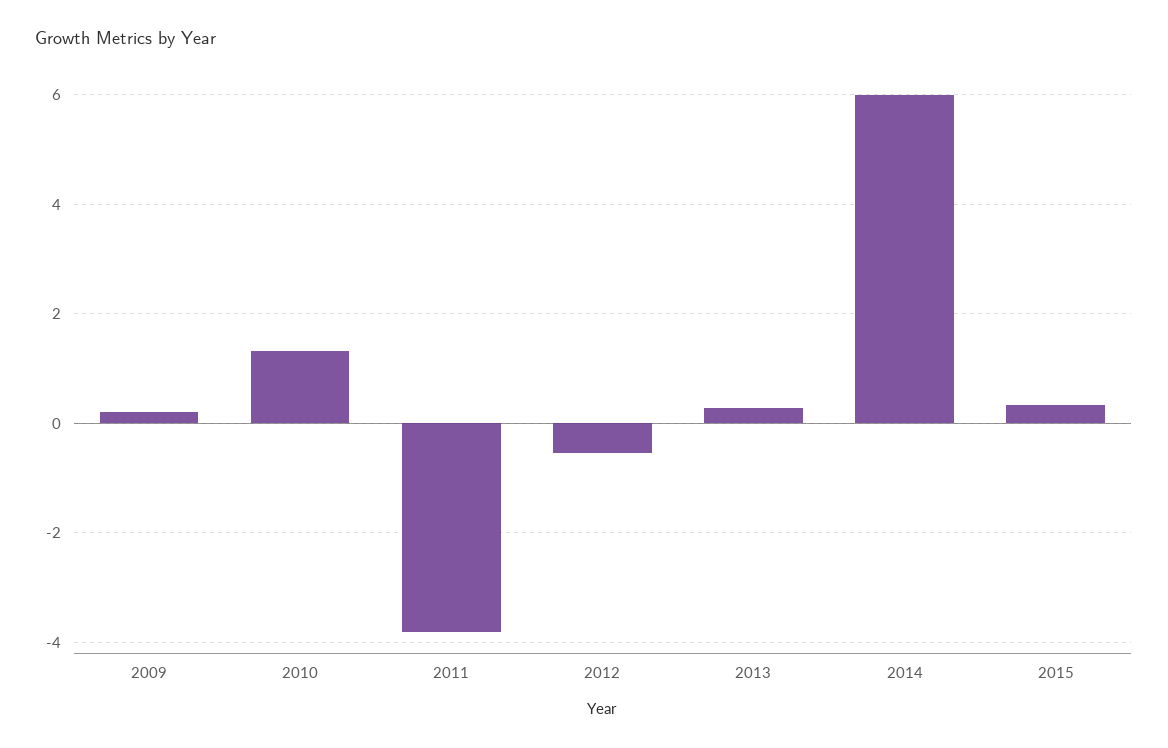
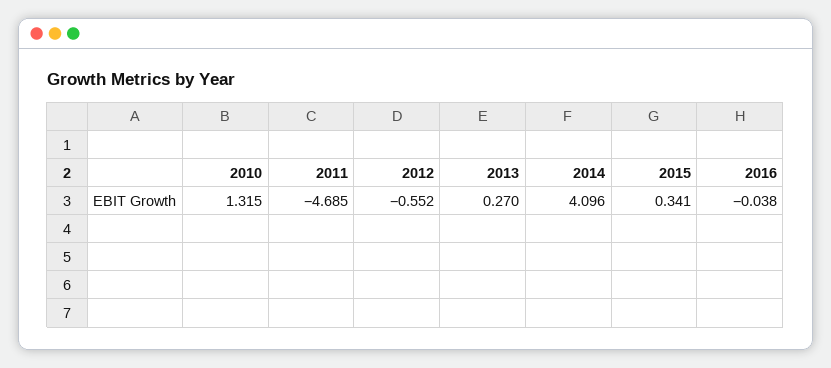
2009: 0.2 -> none
2011: -3.8 -> -4.685
2014: 6 -> 4.096
2016: none -> -0.038

